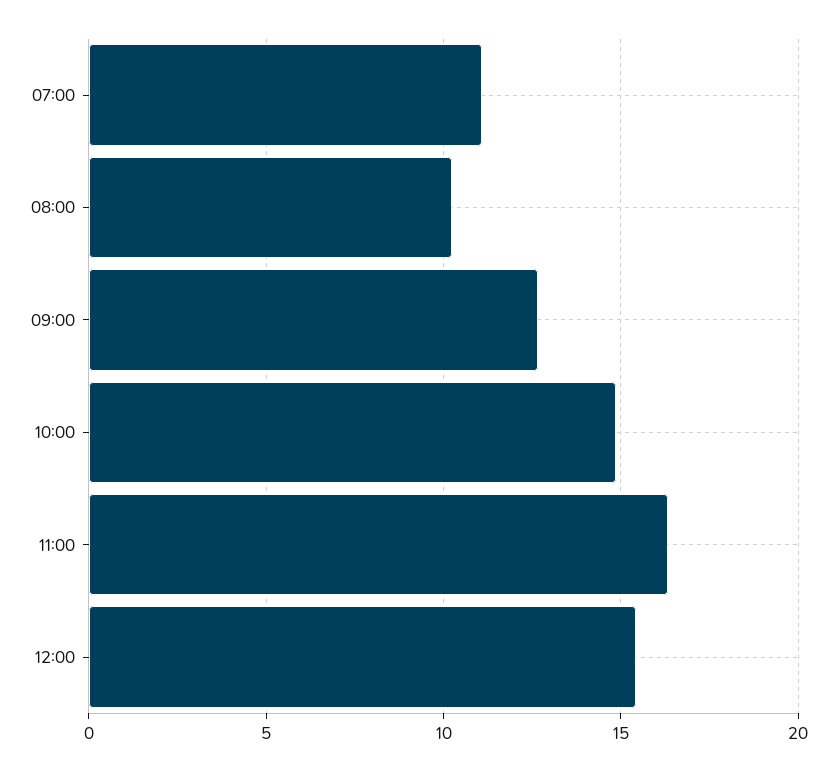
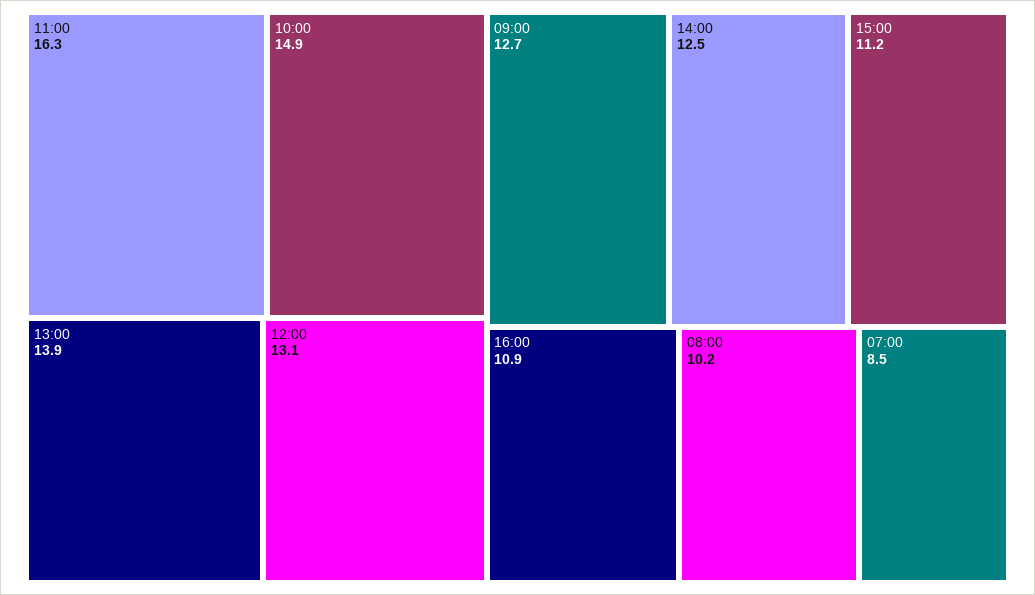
07:00: 11 -> 8.5
12:00: 15.5 -> 13.1
13:00: none -> 13.9
14:00: none -> 12.5
15:00: none -> 11.2
16:00: none -> 10.9

